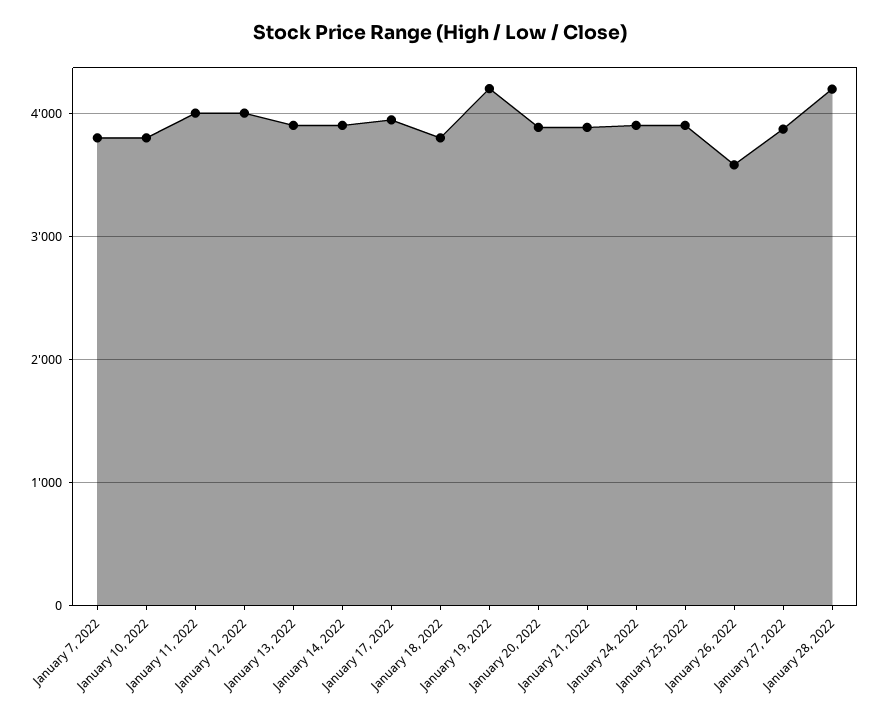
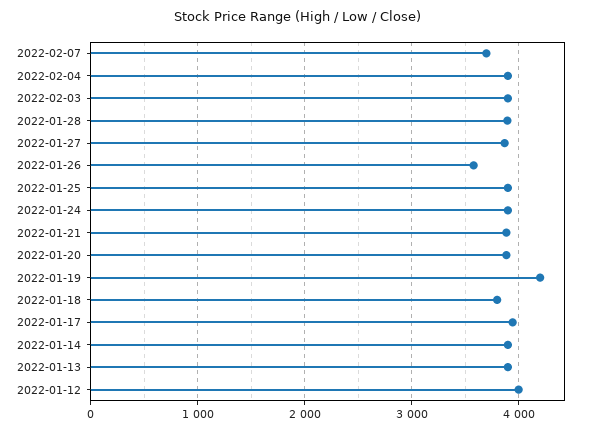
January 7, 2022: 3800 -> none
January 10, 2022: 3800 -> none
January 11, 2022: 4000 -> none
January 28, 2022: 4200 -> 3900
2022-02-07: none -> 3700
2022-02-04: none -> 3900
2022-02-03: none -> 3900

